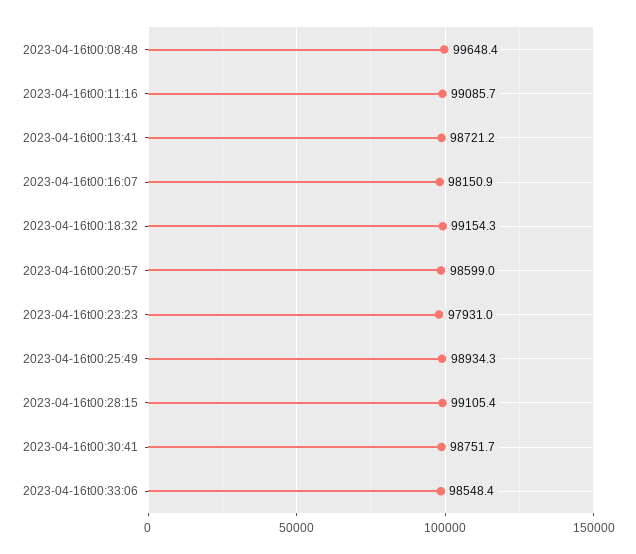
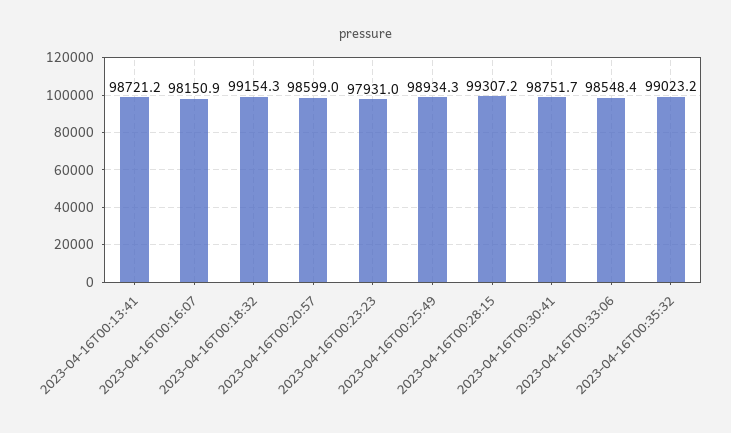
2023-04-16t00:08:48: 99648.4 -> none
2023-04-16t00:11:16: 99085.7 -> none
2023-04-16t00:28:15: 99105.4 -> 99307.2
2023-04-16T00:35:32: none -> 99023.2

